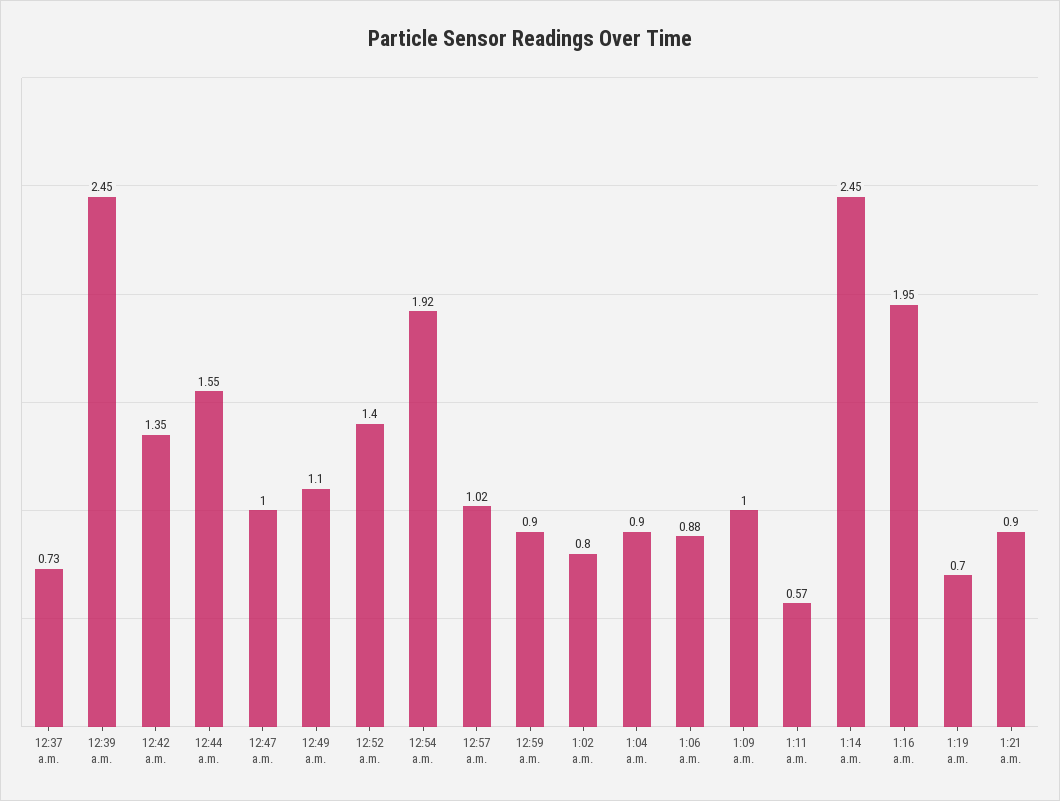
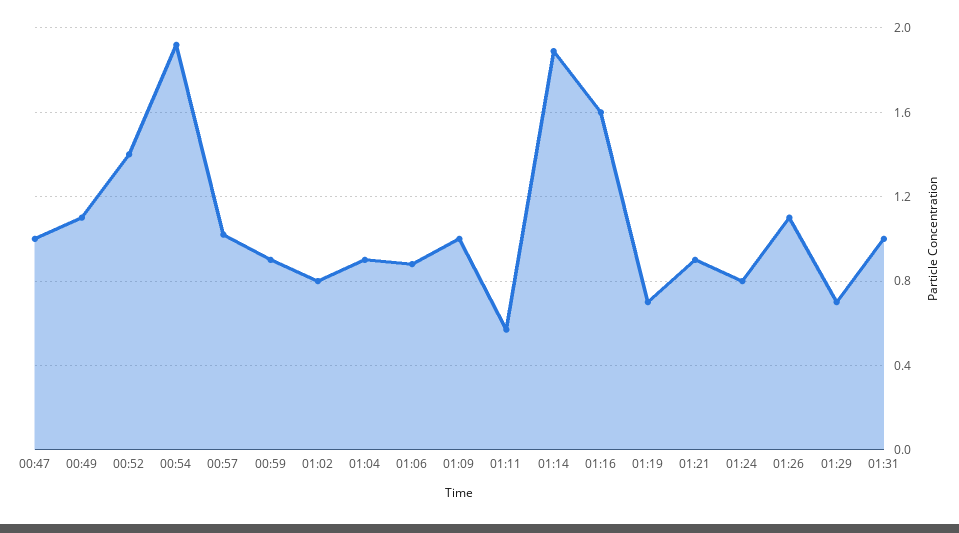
12:37 a.m.: 0.73 -> none
12:39 a.m.: 2.45 -> none
12:42 a.m.: 1.35 -> none
12:44 a.m.: 1.55 -> none
1:14 a.m.: 2.45 -> 1.9
1:16 a.m.: 1.95 -> 1.6
01:24: none -> 0.8
01:26: none -> 1.1
01:29: none -> 0.7
01:31: none -> 1

